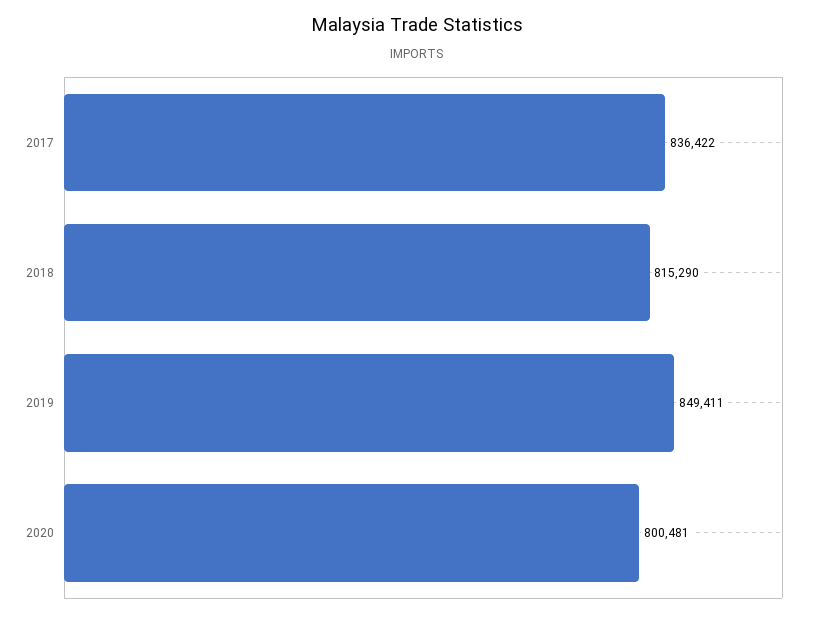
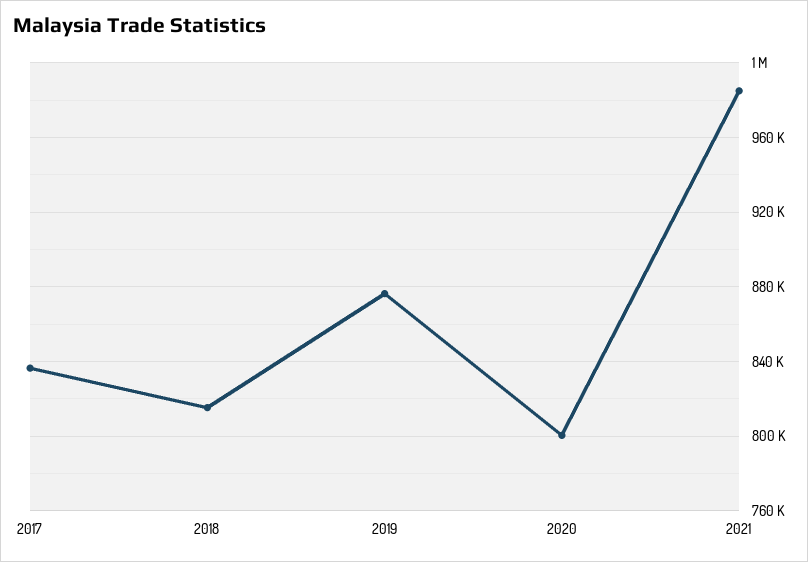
2019: 849411 -> 875000
2021: none -> 985000

